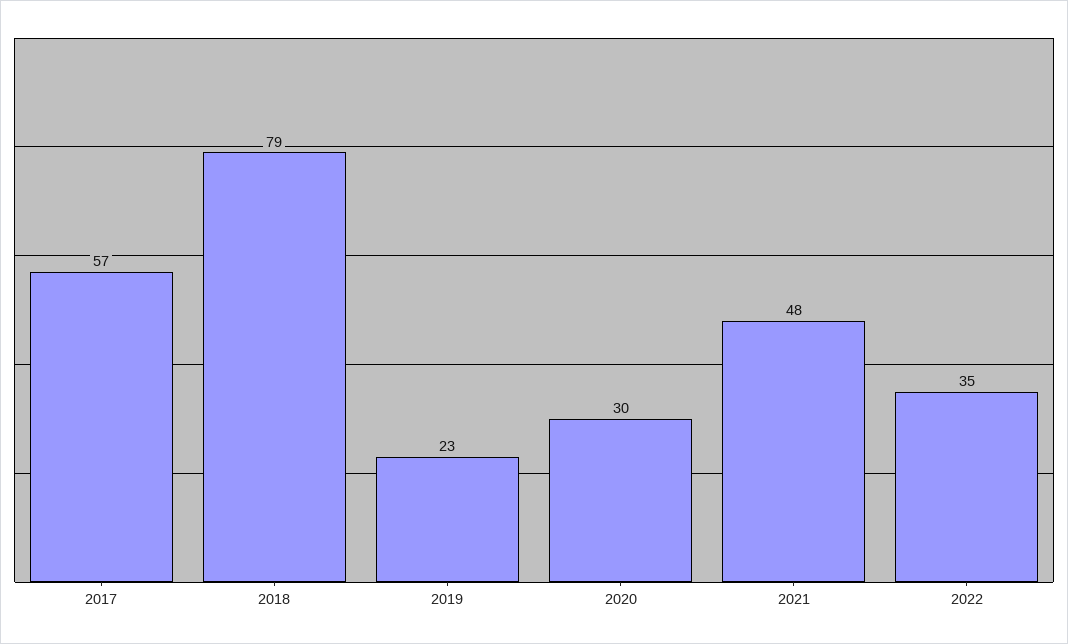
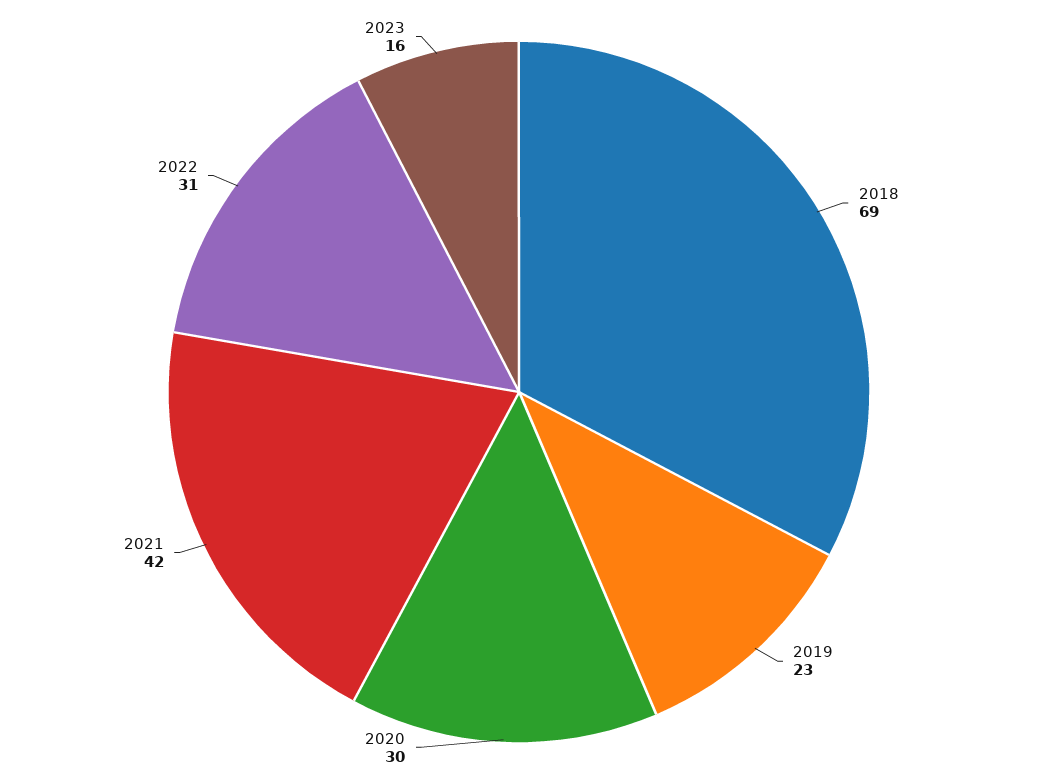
2017: 57 -> none
2018: 79 -> 69
2021: 48 -> 42
2022: 35 -> 31
2023: none -> 16

